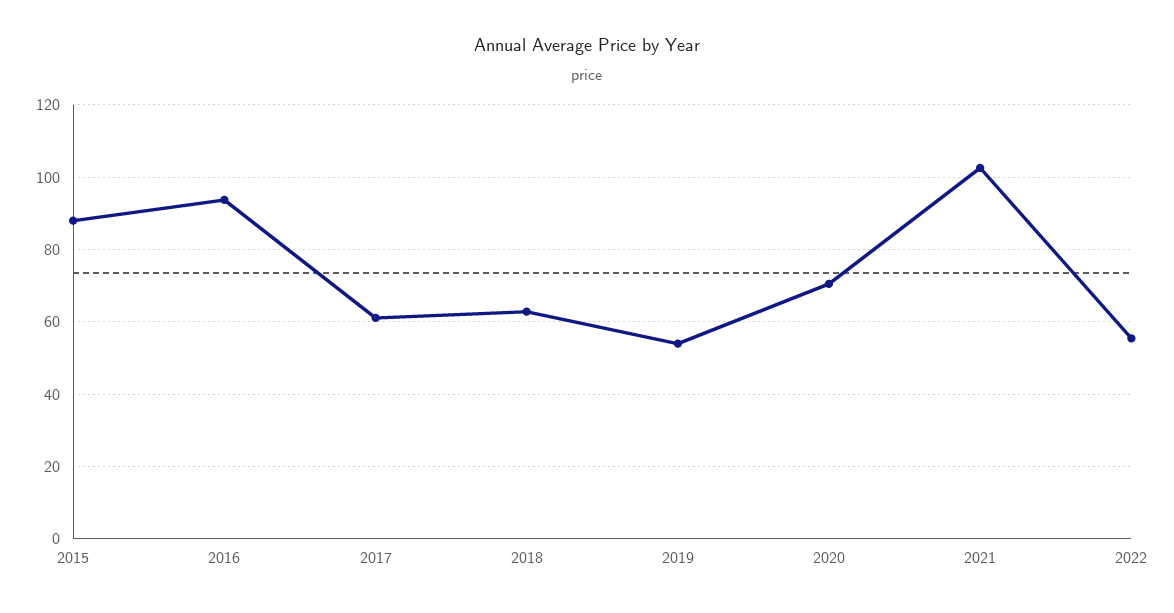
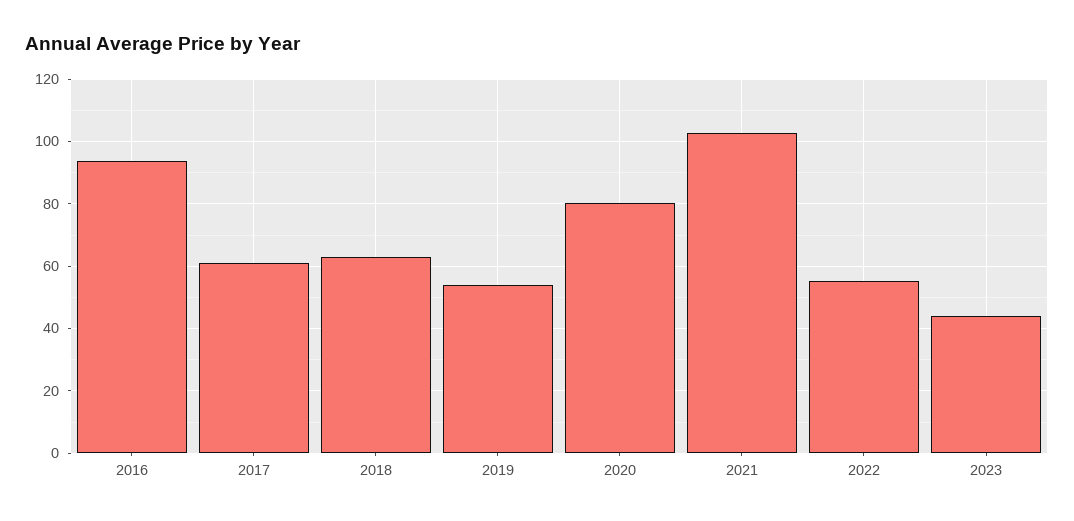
2015: 88 -> none
2020: 70 -> 80
2023: none -> 44

